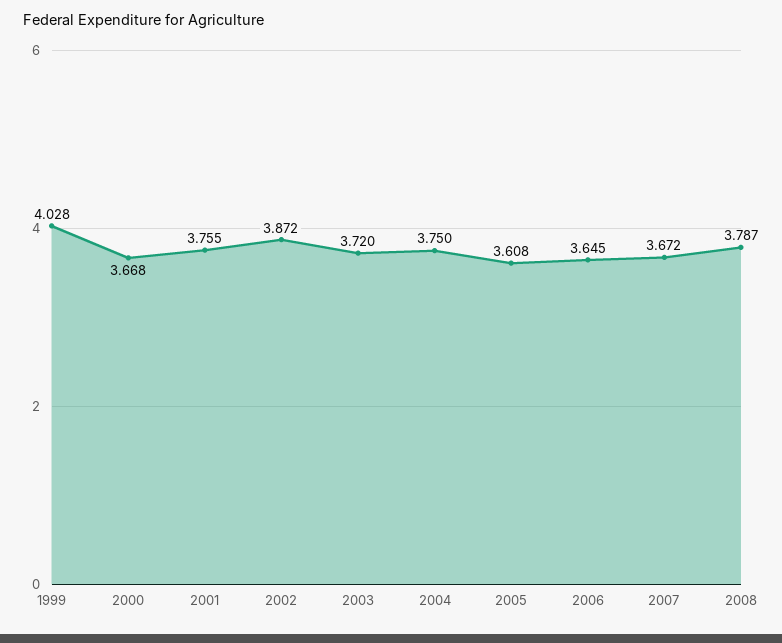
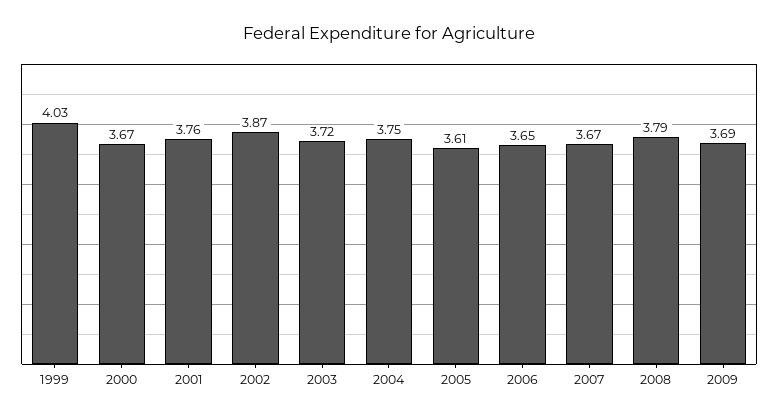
2009: none -> 3.69

